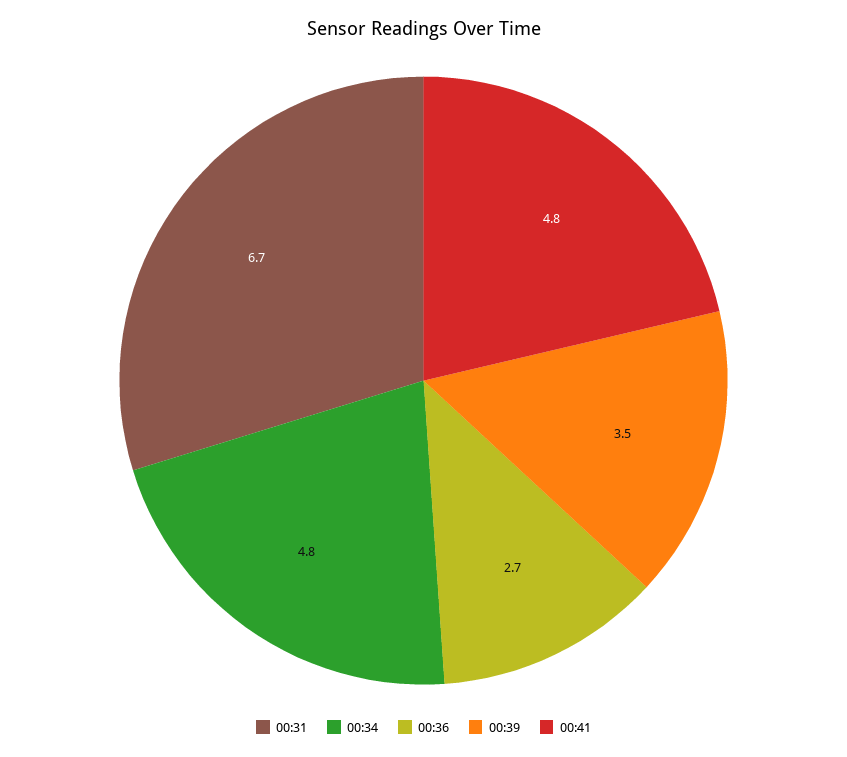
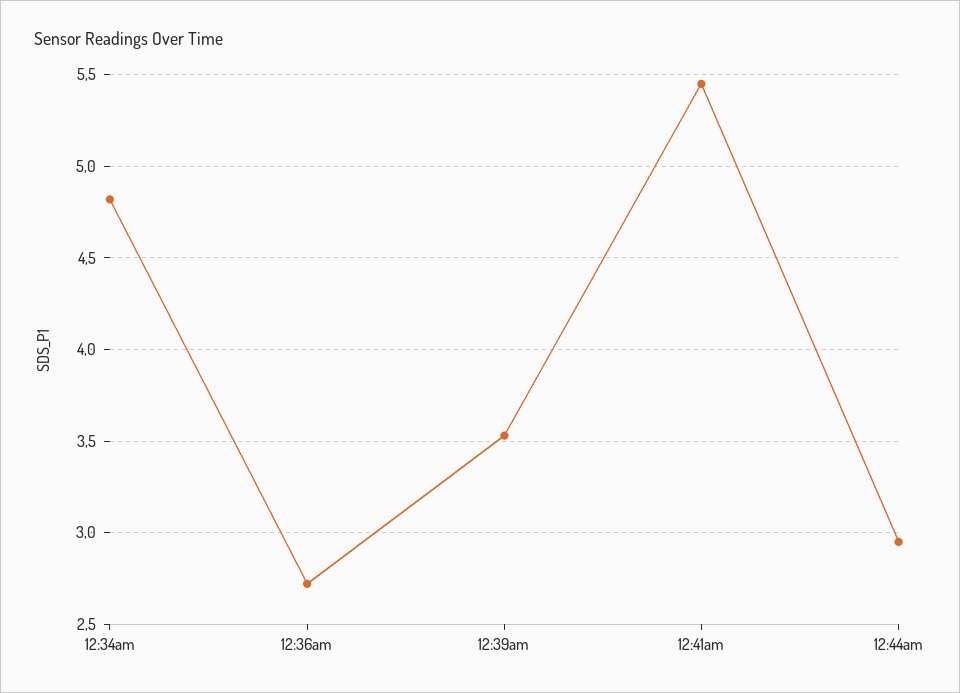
00:31: 6.7 -> none
00:41: 4.8 -> 5.45
12:44am: none -> 2.95

